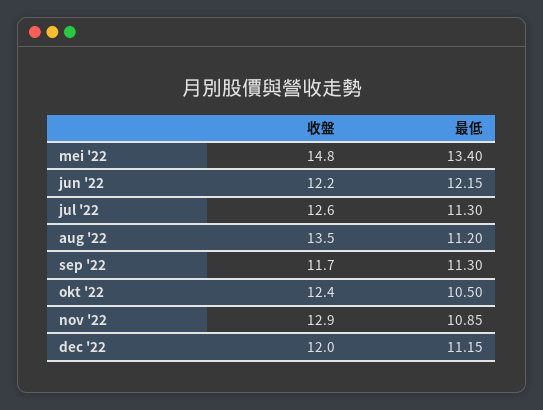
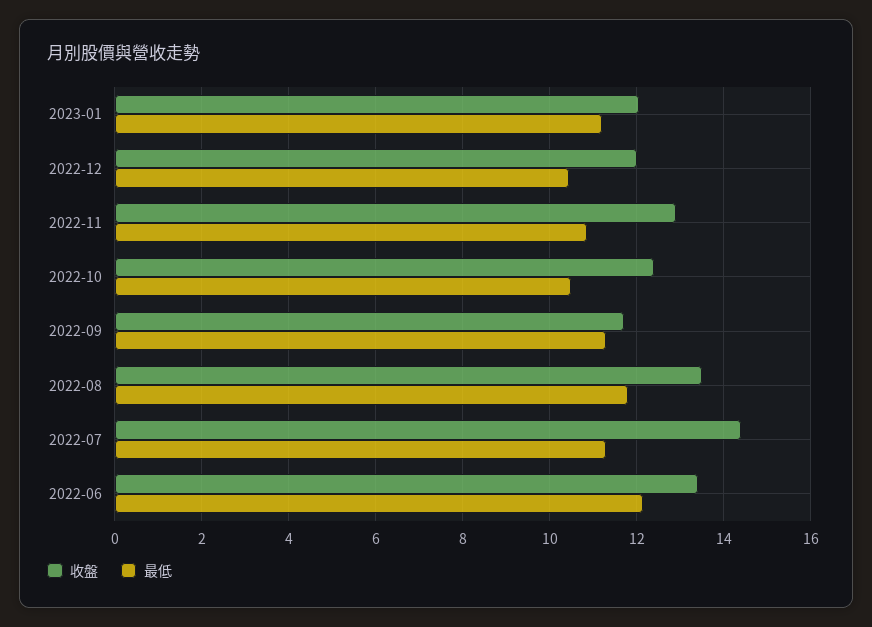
收盤, mei '22: 14.8 -> none
最低, mei '22: 13.4 -> none
收盤, jun '22: 12.2 -> 13.4
收盤, jul '22: 12.6 -> 14.4
最低, aug '22: 11.2 -> 11.8
最低, dec '22: 11.15 -> 10.4
收盤, 2023-01: none -> 12
最低, 2023-01: none -> 11.2

